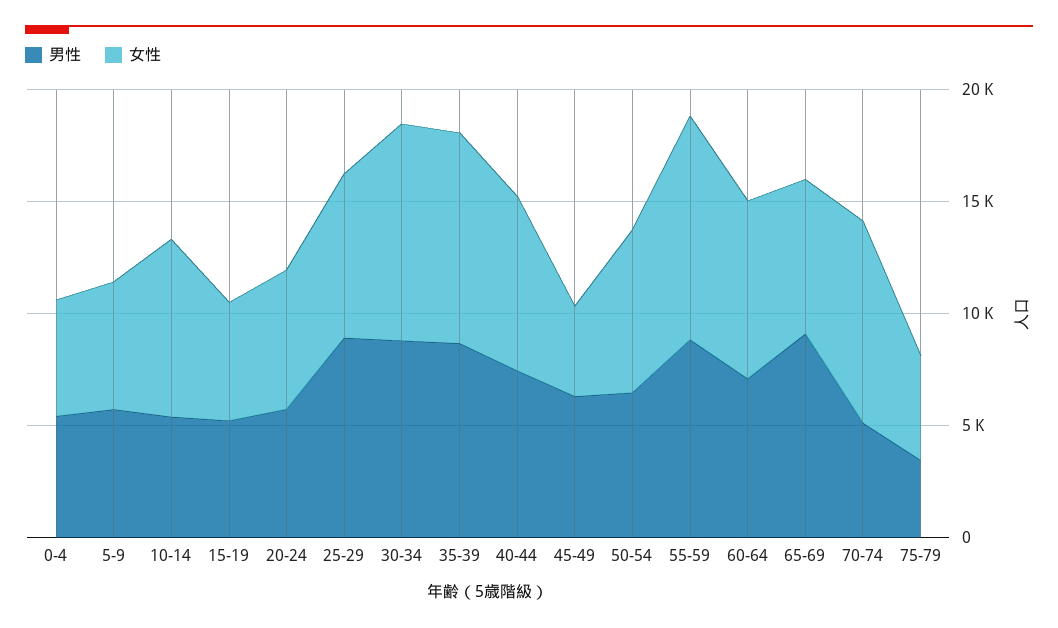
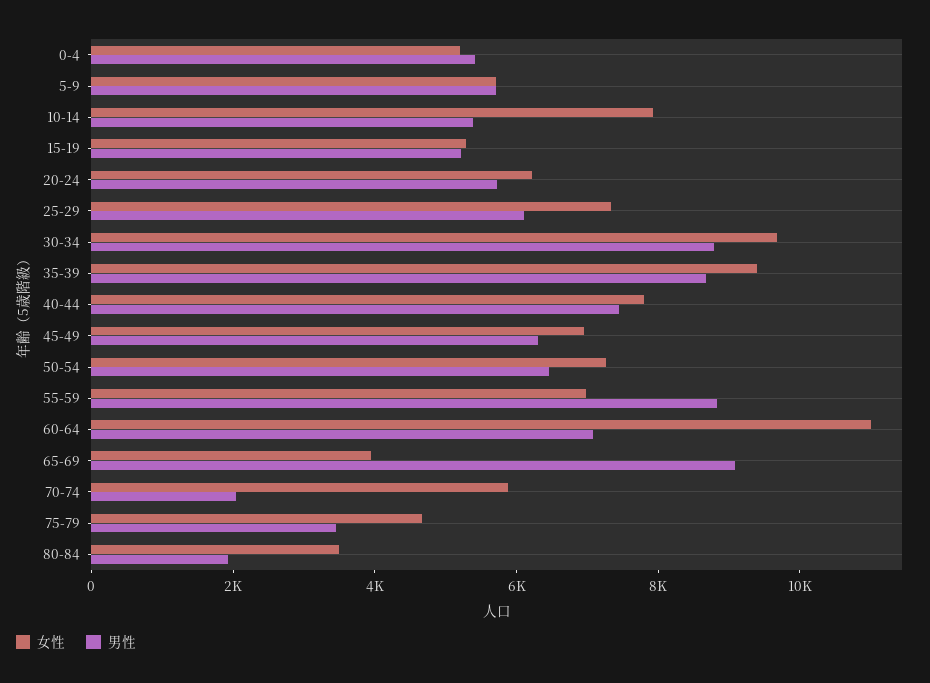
男性, 25-29: 9000 -> 6000
女性, 45-49: 4000 -> 7000
女性, 55-59: 10000 -> 7000
女性, 60-64: 8000 -> 11000
女性, 65-69: 7000 -> 4000
男性, 70-74: 5000 -> 2000
女性, 70-74: 9000 -> 6000
女性, 80-84: none -> 3500
男性, 80-84: none -> 2000

